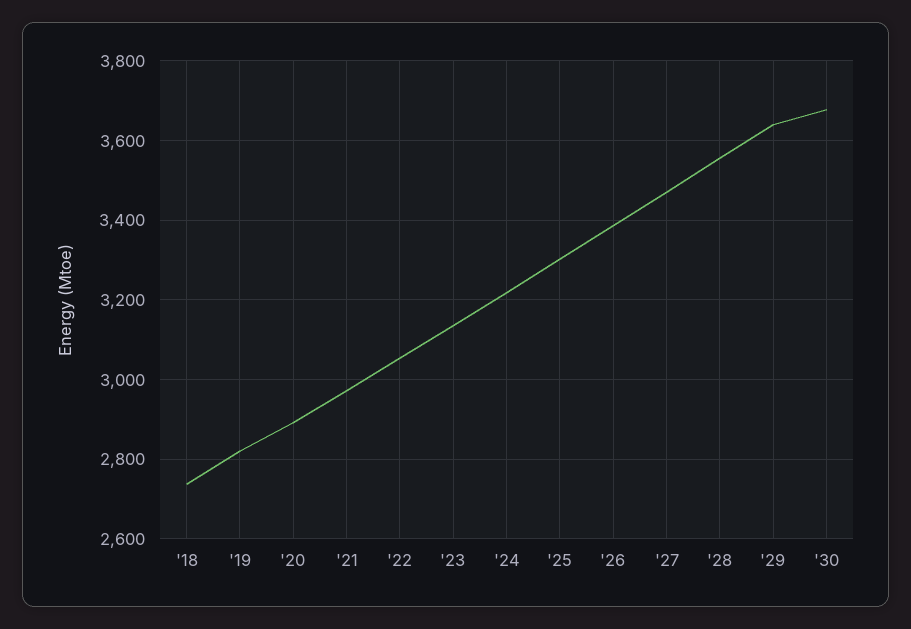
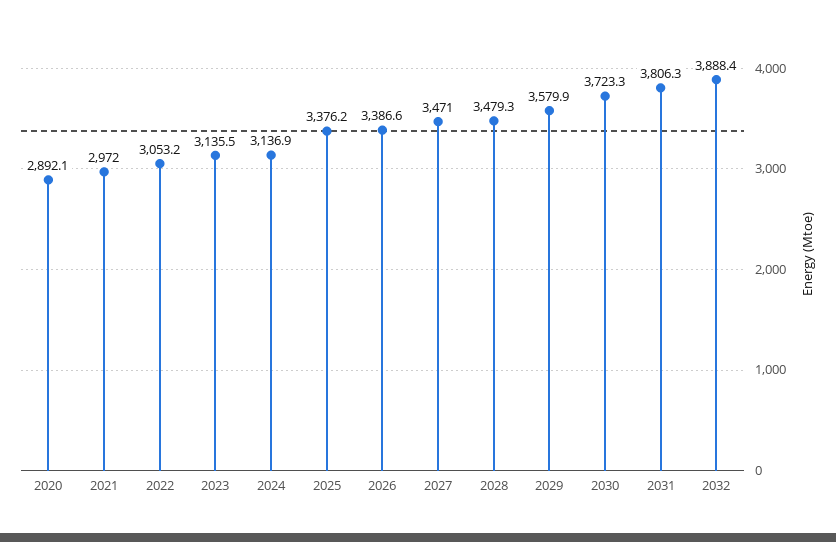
'18: 2740 -> none
'19: 2820 -> none
'24: 3220 -> 3136.9
'25: 3300 -> 3376.2
'28: 3560 -> 3479.3
'29: 3640 -> 3579.9
'30: 3680 -> 3723.3
2031: none -> 3806.3
2032: none -> 3888.4

